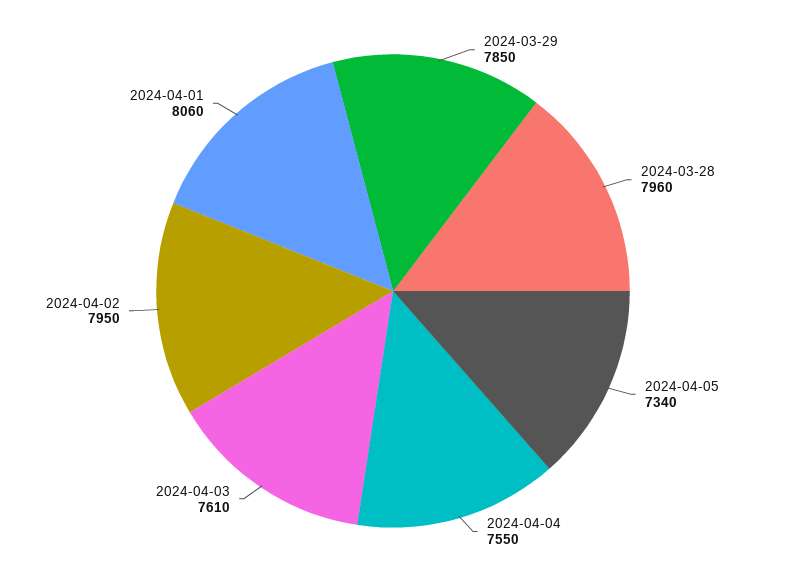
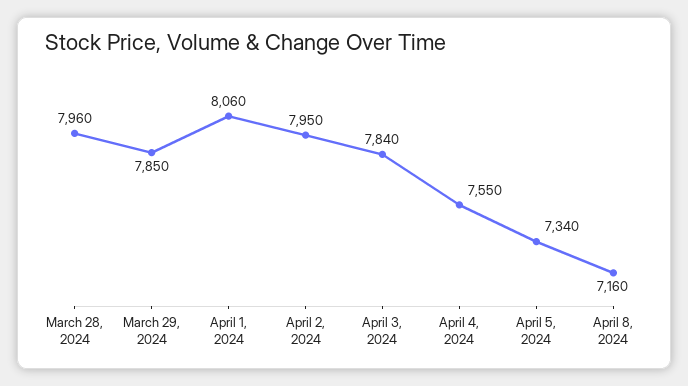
2024-04-03: 7610 -> 7840
April 8, 2024: none -> 7160

